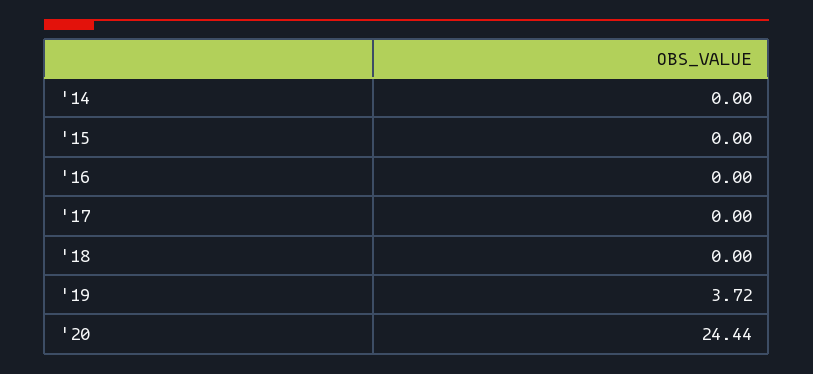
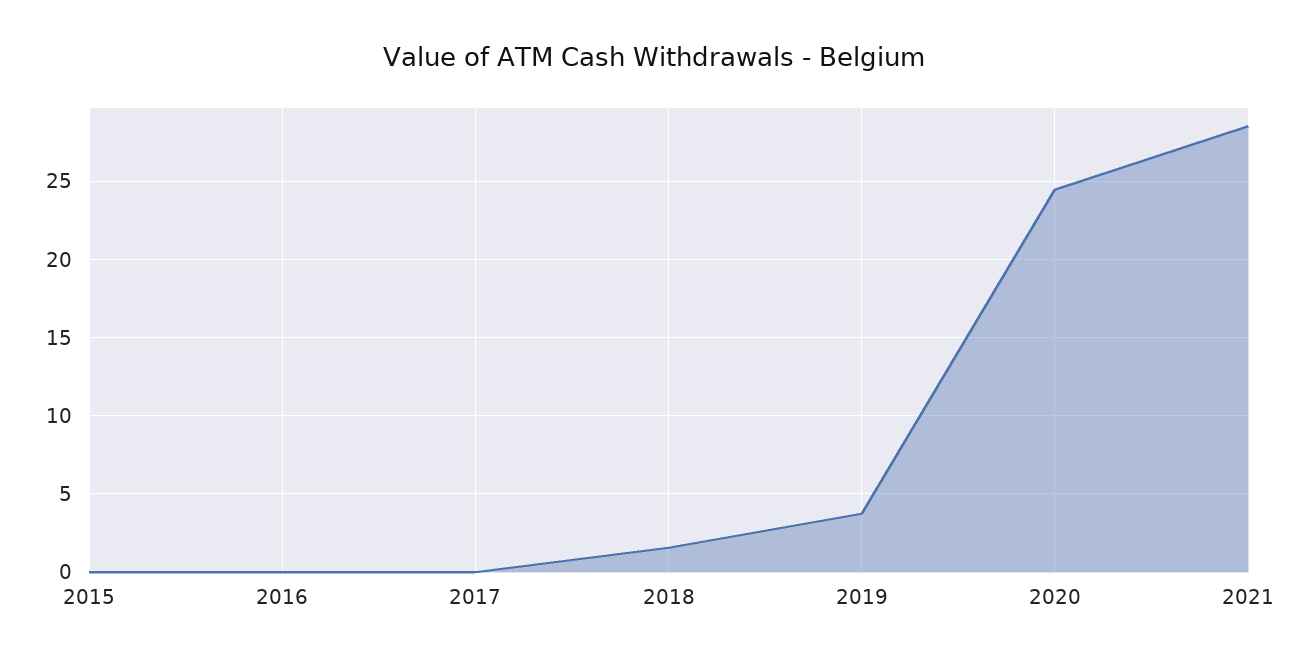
'14: 0 -> none
'18: 0 -> 1.5
2021: none -> 28.5

